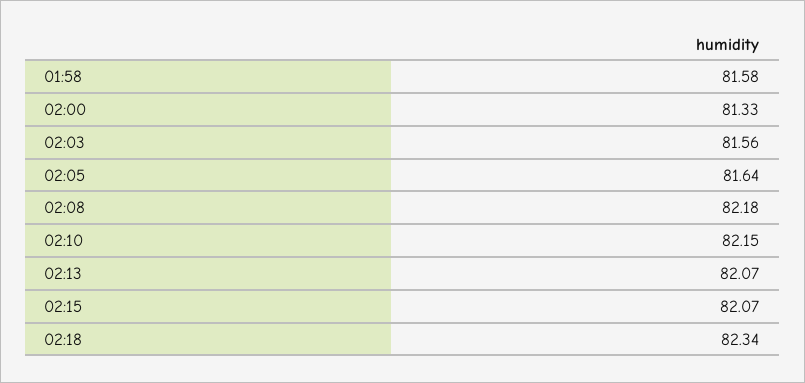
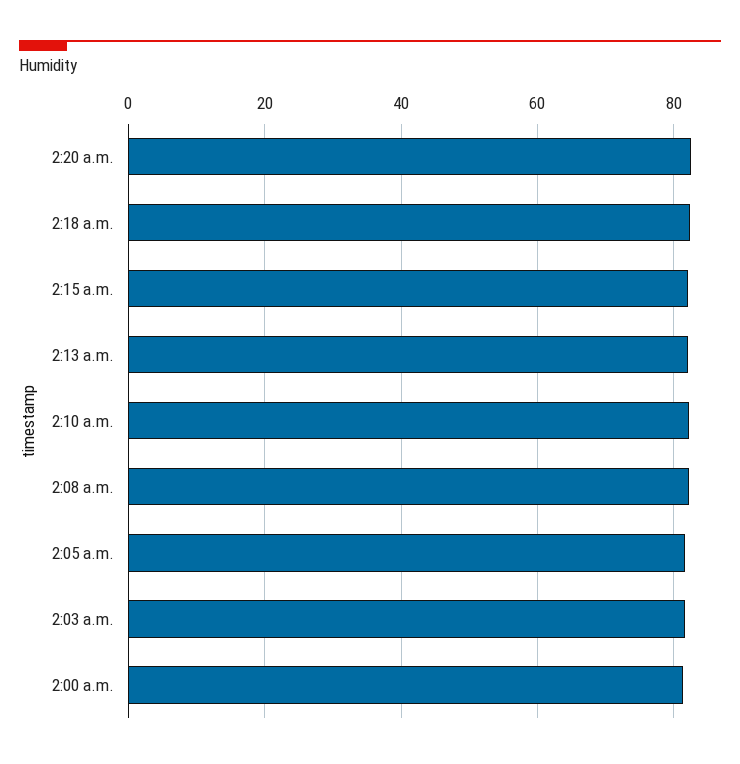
01:58: 81.58 -> none
2:20 a.m.: none -> 82

